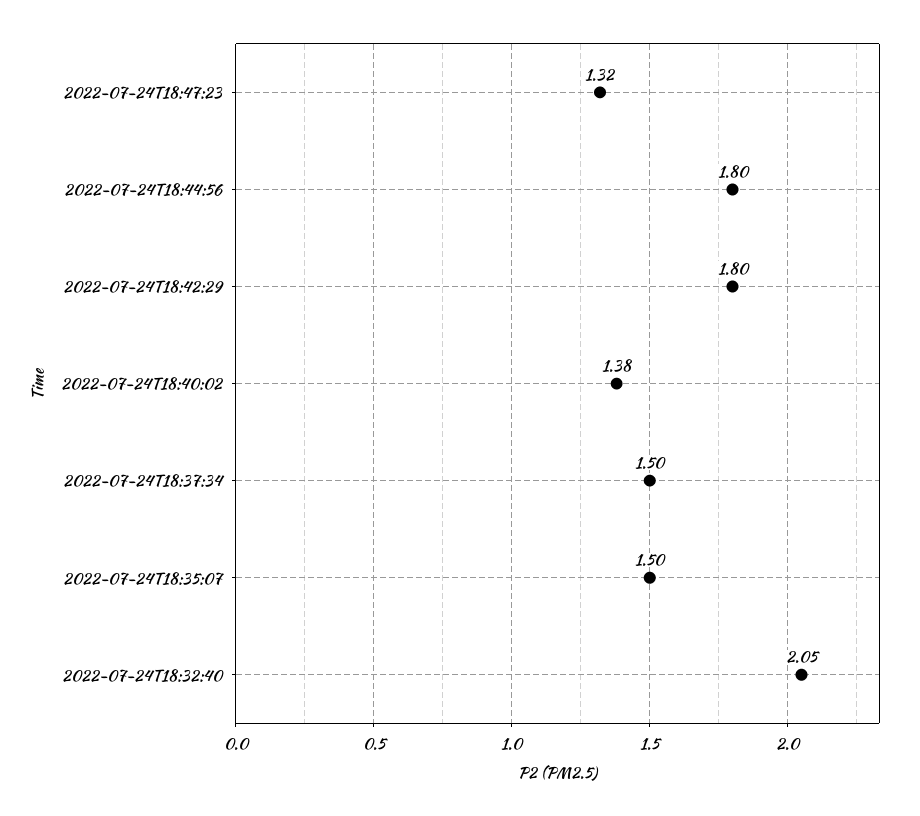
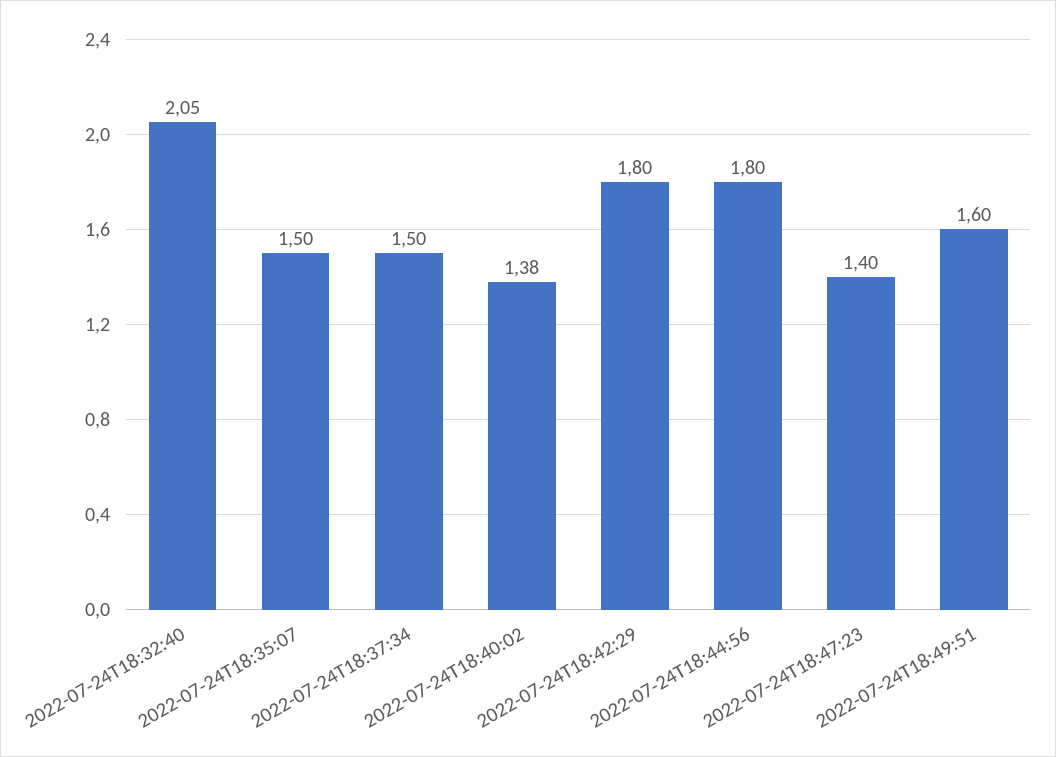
2022-07-24T18:47:23: 1.32 -> 1.4
2022-07-24T18:49:51: none -> 1.6

